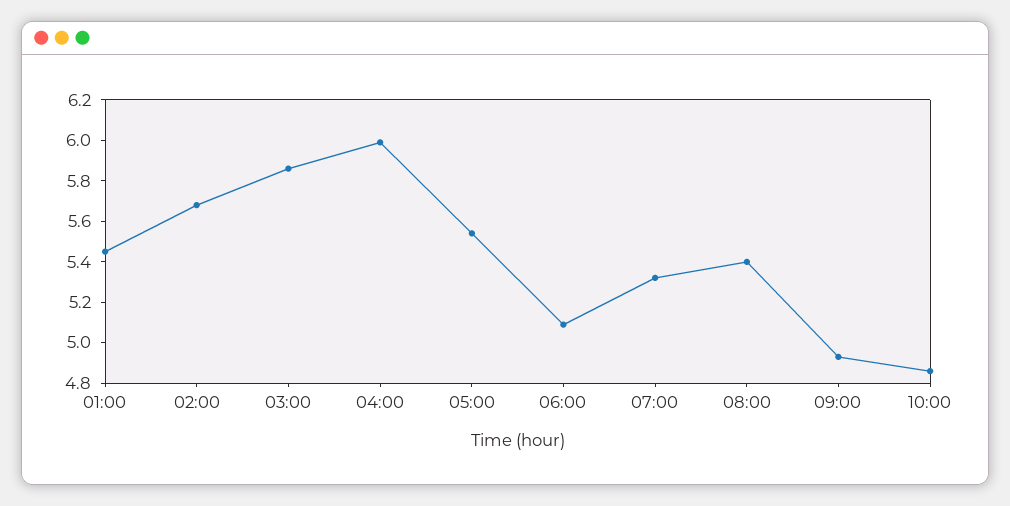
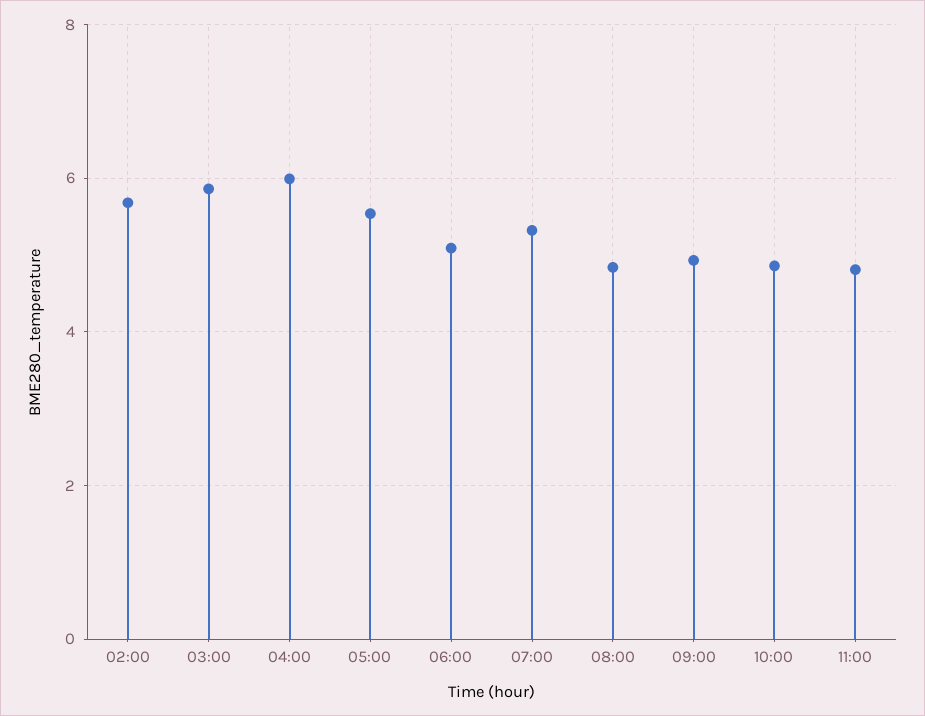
01:00: 5.45 -> none
08:00: 5.4 -> 4.8
11:00: none -> 4.8

